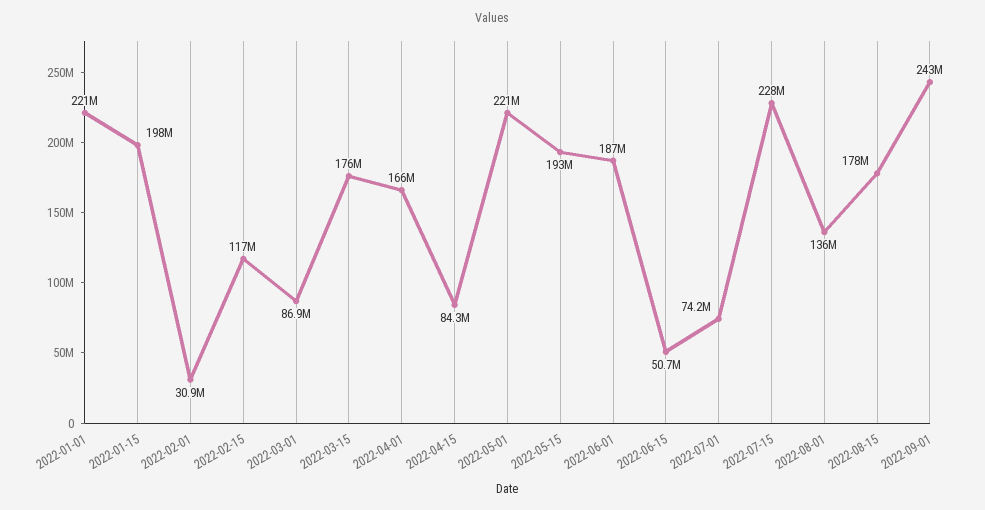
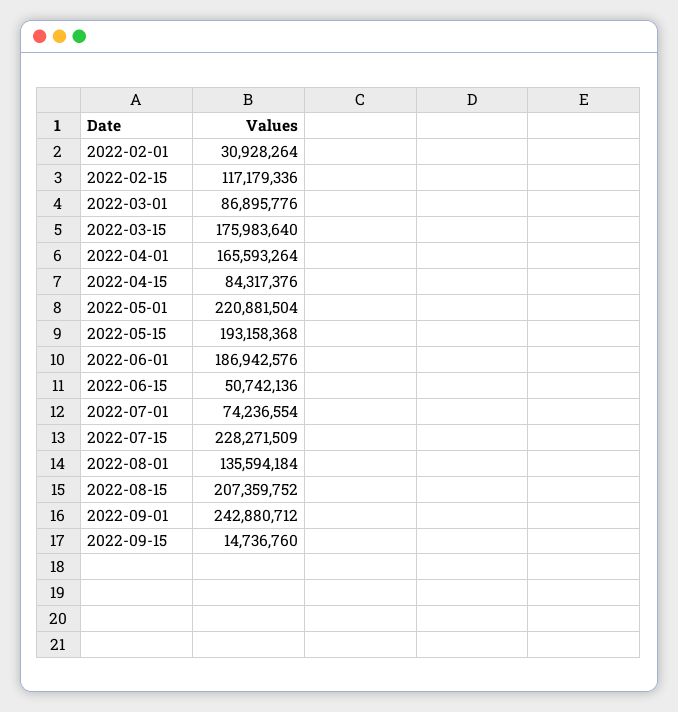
2022-01-01: 221000000 -> none
2022-01-15: 198000000 -> none
2022-08-15: 178000000 -> 207359752
2022-09-15: none -> 14736760

